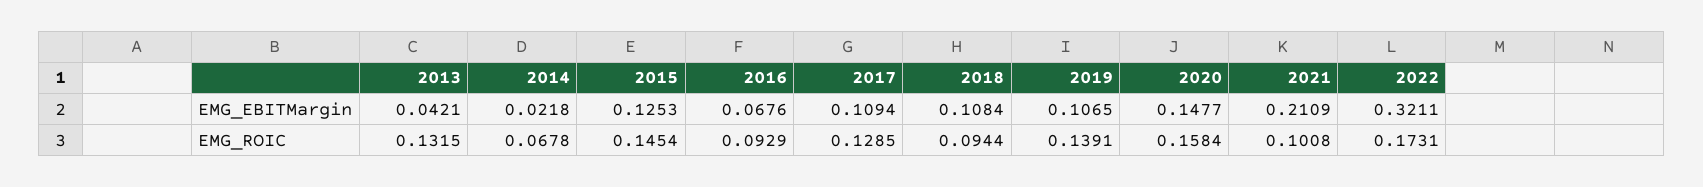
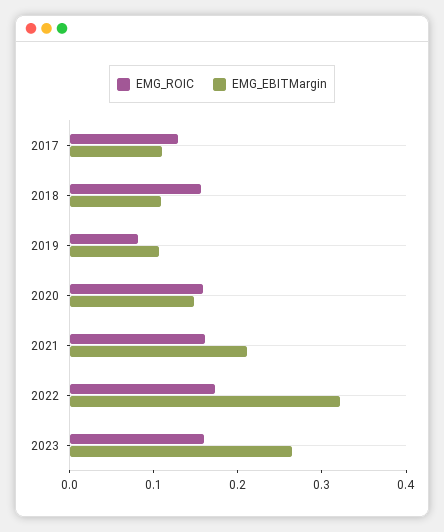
EMG_EBITMargin, 2013: 0.0421 -> none
EMG_EBITMargin, 2014: 0.0218 -> none
EMG_EBITMargin, 2015: 0.1253 -> none
EMG_EBITMargin, 2016: 0.0676 -> none
EMG_ROIC, 2013: 0.1315 -> none
EMG_ROIC, 2014: 0.0678 -> none
EMG_ROIC, 2015: 0.1454 -> none
EMG_ROIC, 2016: 0.0929 -> none
EMG_ROIC, 2018: 0.0944 -> 0.16
EMG_ROIC, 2019: 0.1391 -> 0.08
EMG_ROIC, 2021: 0.1008 -> 0.16
EMG_ROIC, 2023: none -> 0.16
EMG_EBITMargin, 2023: none -> 0.26

